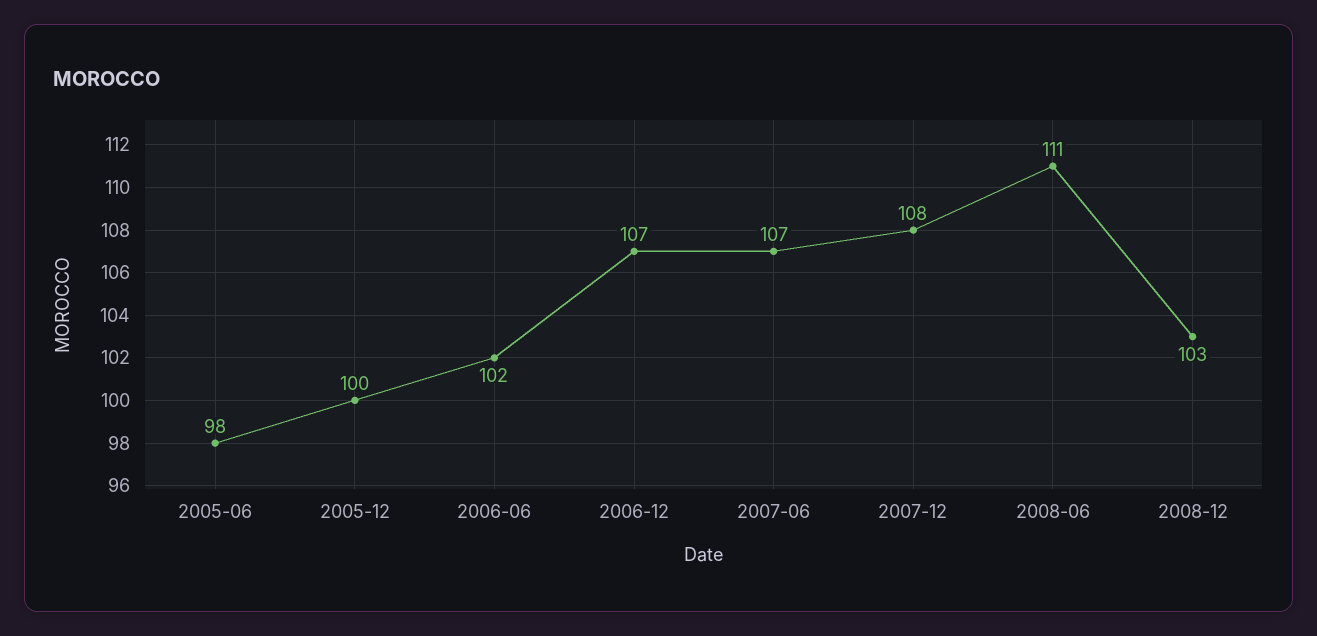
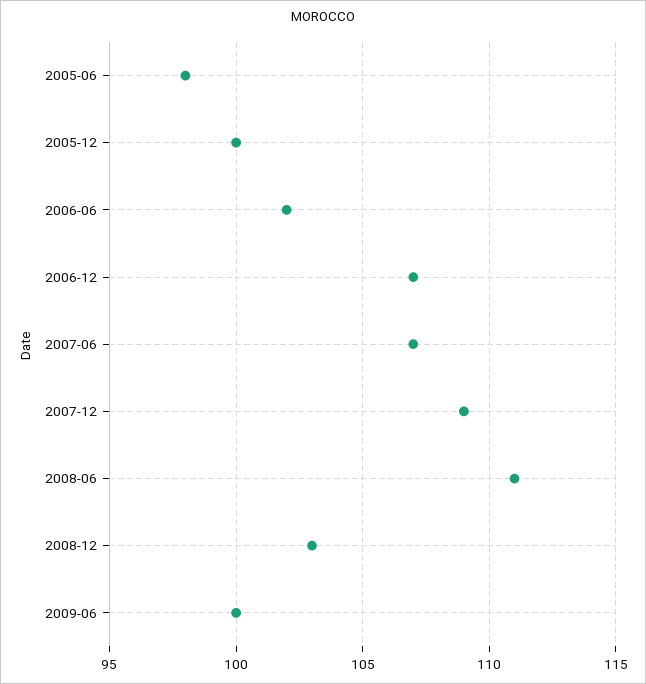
2007-12: 108 -> 109
2009-06: none -> 100

